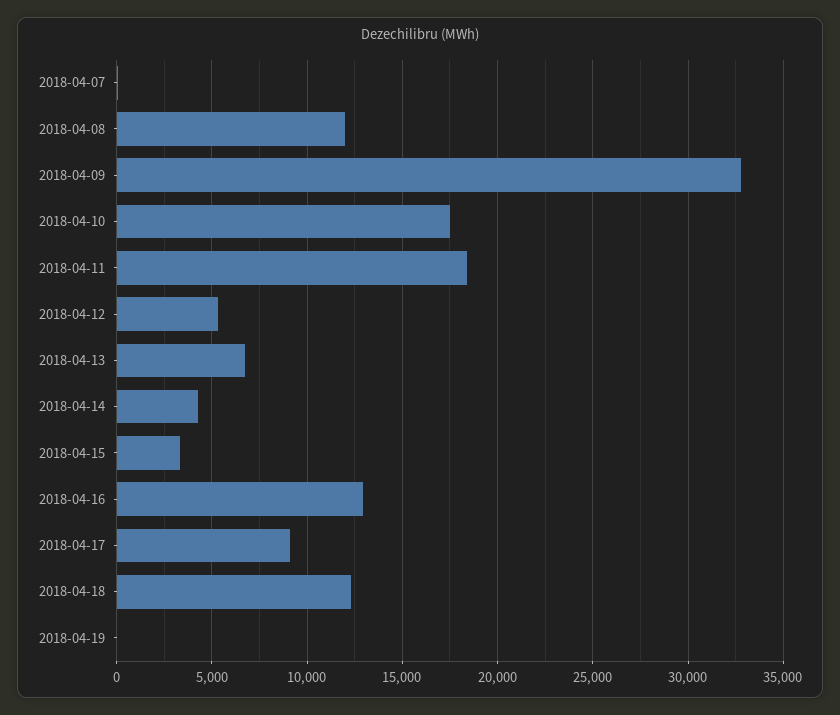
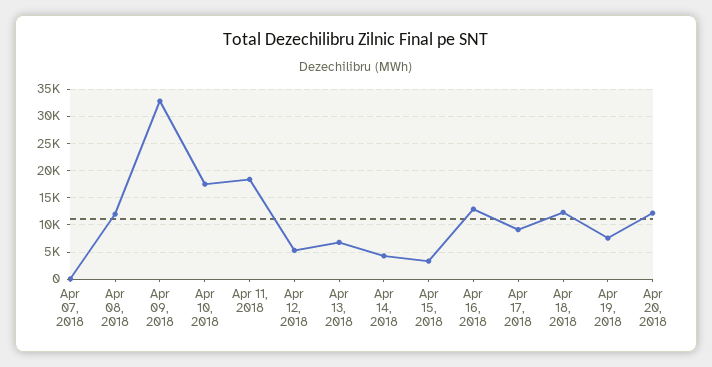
2018-04-19: 0 -> 7500
Apr 20, 2018: none -> 12500

